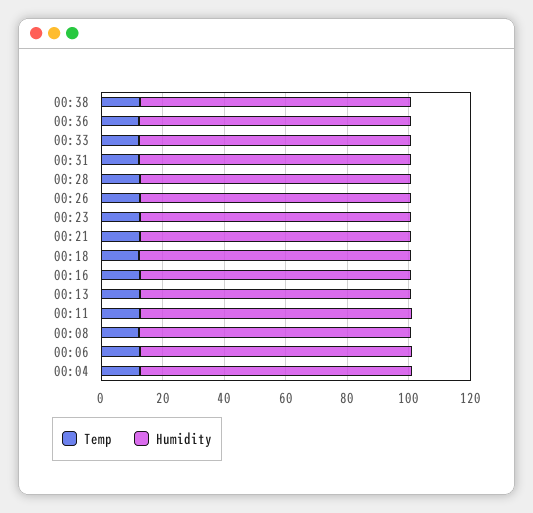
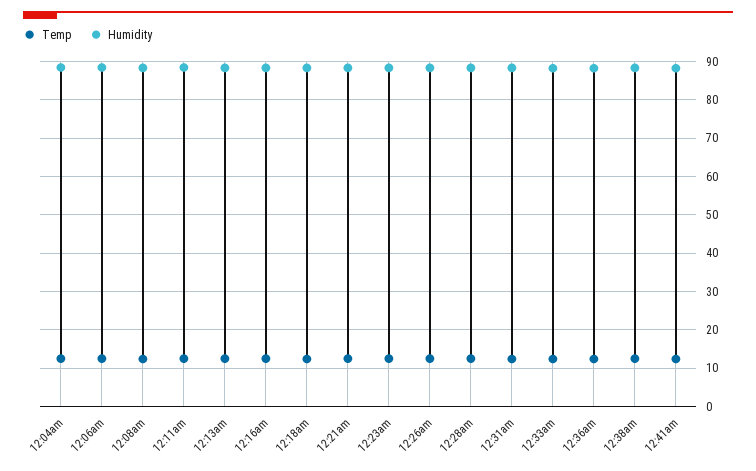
Temp, 12:41am: none -> 12
Humidity, 12:41am: none -> 88

